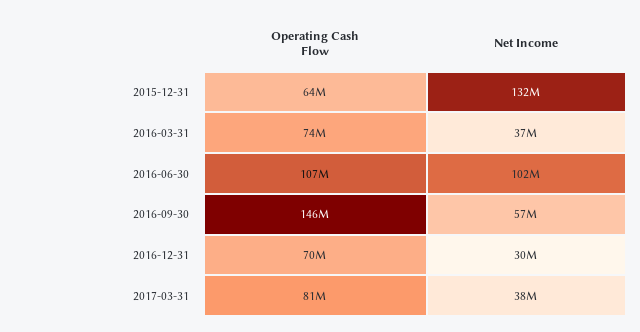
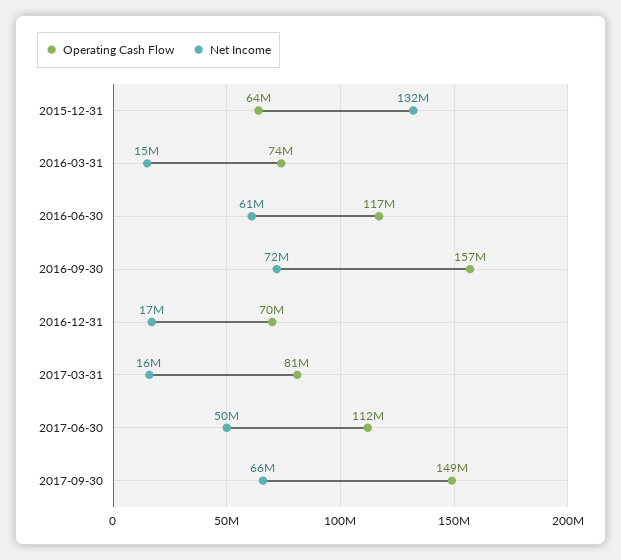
Net Income, 2016-03-31: 37000000 -> 15000000
Operating Cash Flow, 2016-06-30: 107000000 -> 117000000
Net Income, 2016-06-30: 102000000 -> 61000000
Operating Cash Flow, 2016-09-30: 146000000 -> 157000000
Net Income, 2016-09-30: 57000000 -> 72000000
Net Income, 2016-12-31: 30000000 -> 17000000
Net Income, 2017-03-31: 38000000 -> 16000000
Operating Cash Flow, 2017-06-30: none -> 112000000
Net Income, 2017-06-30: none -> 50000000
Operating Cash Flow, 2017-09-30: none -> 149000000
Net Income, 2017-09-30: none -> 66000000

